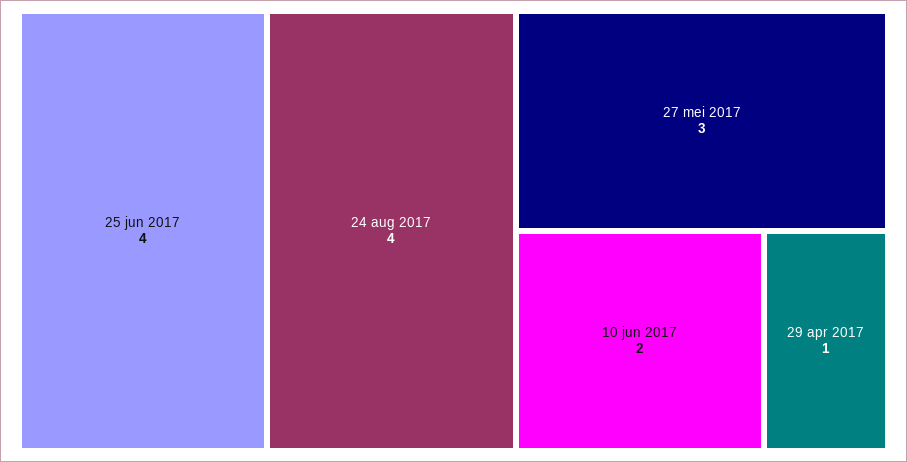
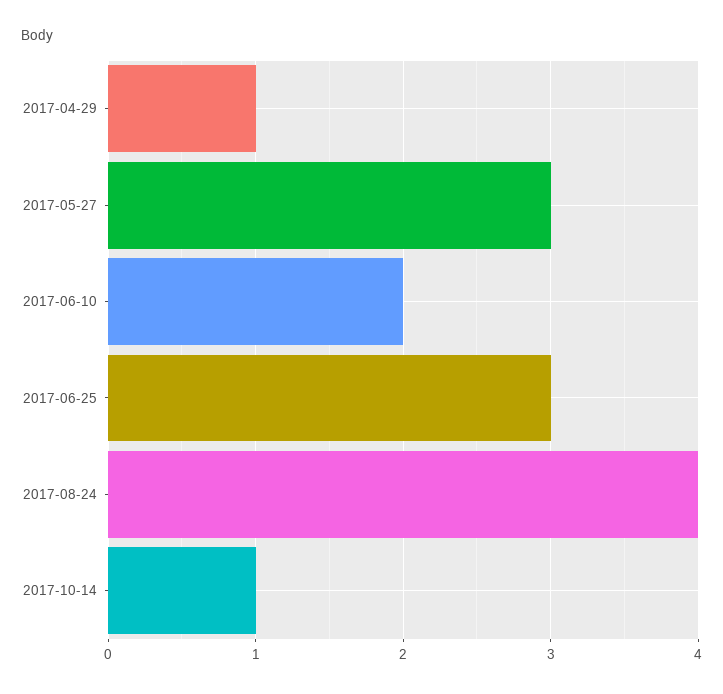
25 jun 2017: 4 -> 3
2017-10-14: none -> 1

